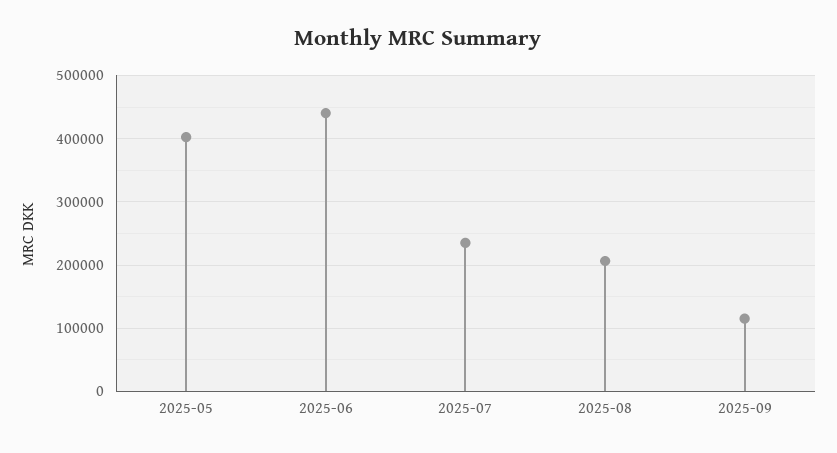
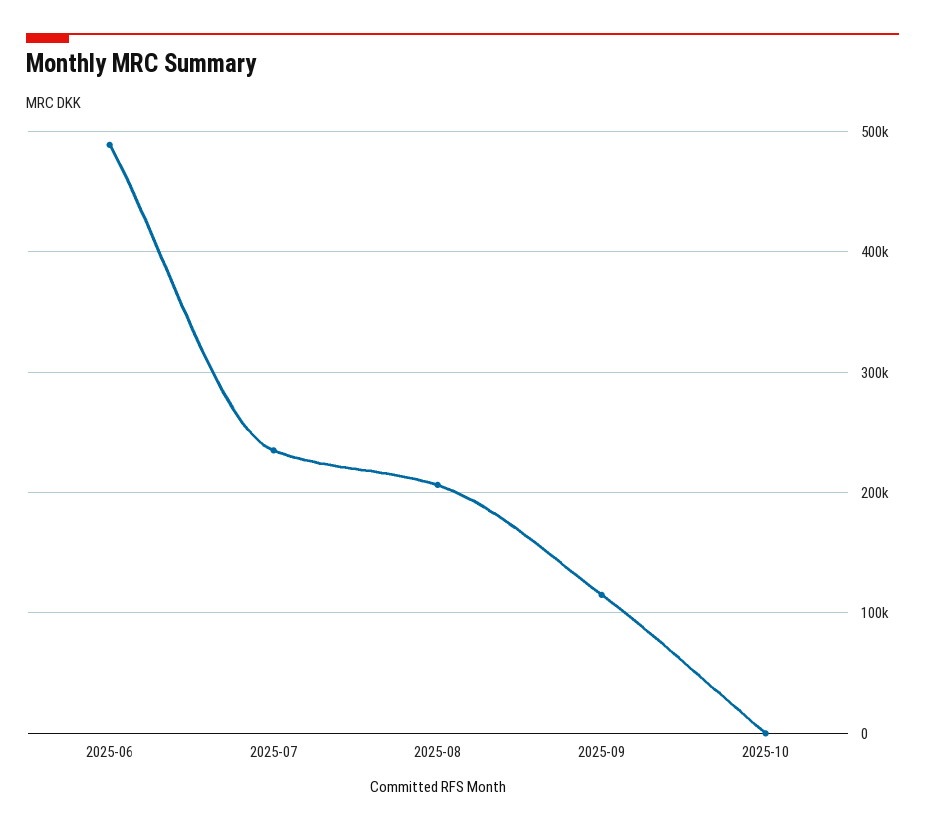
2025-05: 400000 -> none
2025-06: 440000 -> 490000
2025-10: none -> 0

